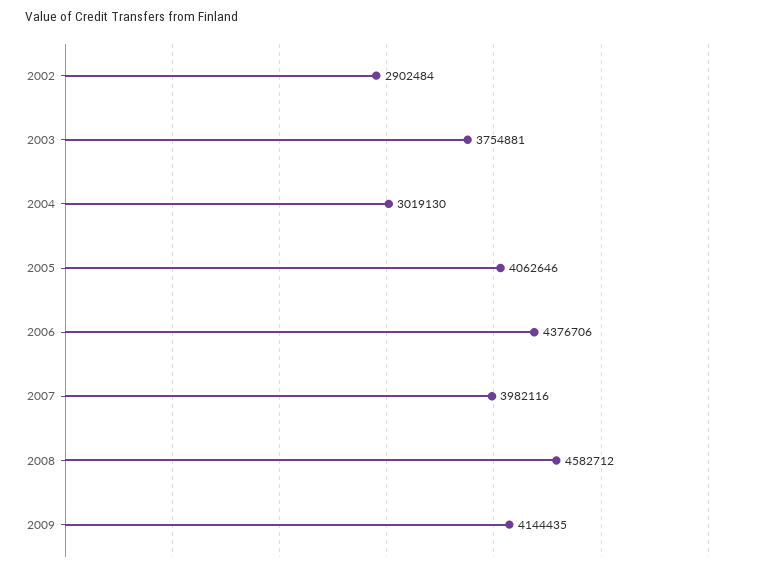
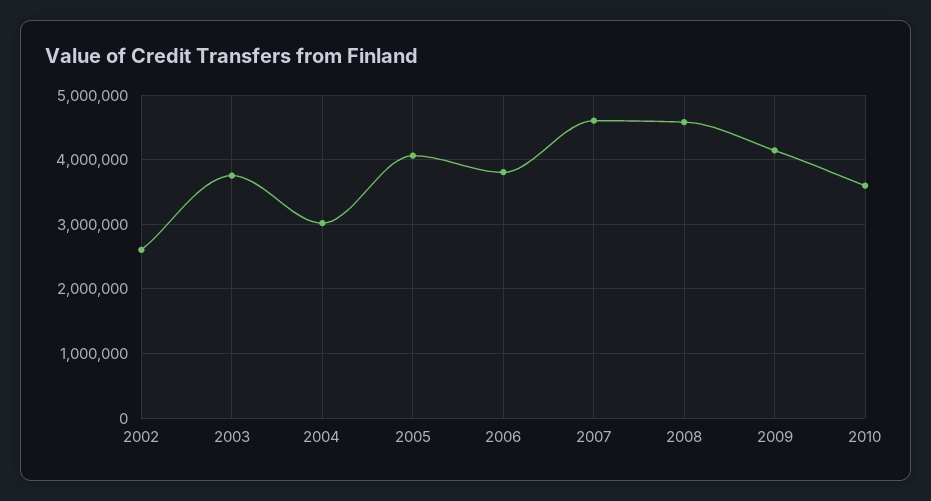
2002: 2902484 -> 2600000
2006: 4376706 -> 3800000
2007: 3982116 -> 4600000
2010: none -> 3600000

